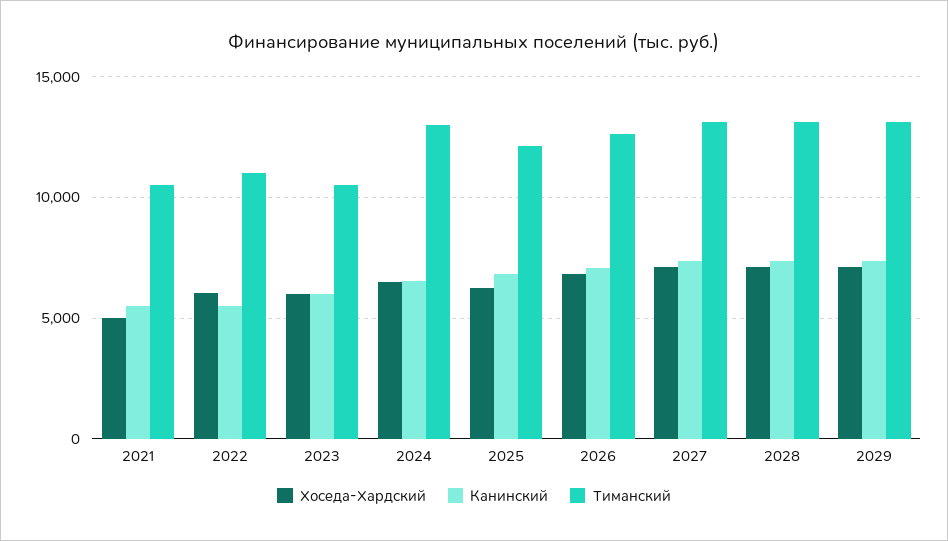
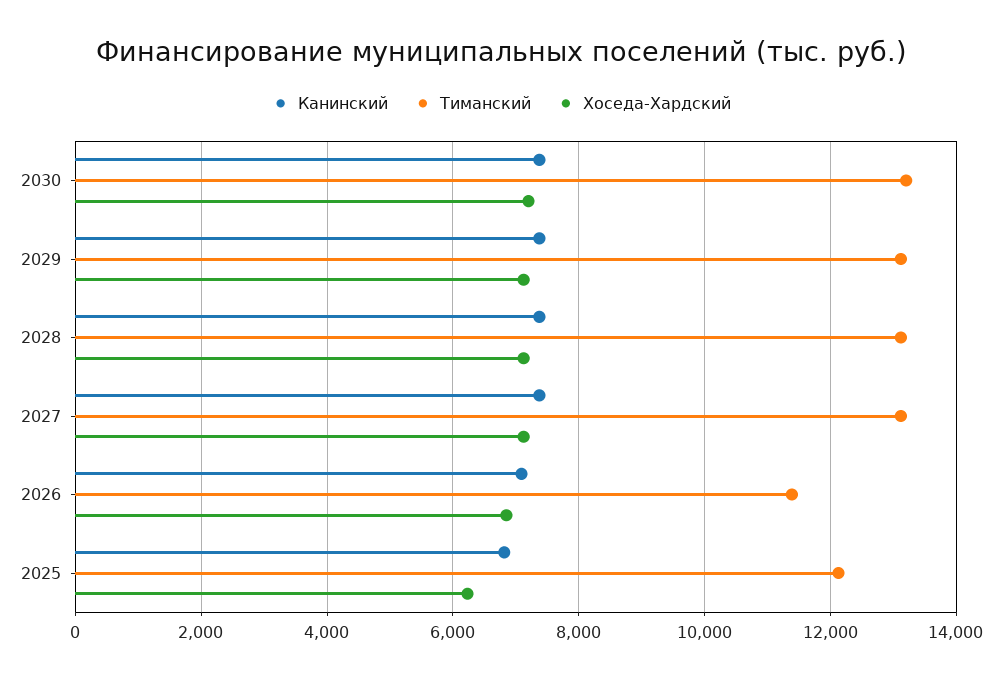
Хоседа-Хардский, 2021: 5000 -> none
Канинский, 2021: 5500 -> none
Тиманский, 2021: 10500 -> none
Хоседа-Хардский, 2022: 6000 -> none
Канинский, 2022: 5500 -> none
Тиманский, 2022: 11000 -> none
Хоседа-Хардский, 2023: 6000 -> none
Канинский, 2023: 6000 -> none
Тиманский, 2023: 10500 -> none
Хоседа-Хардский, 2024: 6500 -> none
Канинский, 2024: 6500 -> none
Тиманский, 2024: 13000 -> none
Тиманский, 2026: 12500 -> 11400
Канинский, 2030: none -> 7400
Тиманский, 2030: none -> 13200
Хоседа-Хардский, 2030: none -> 7200

